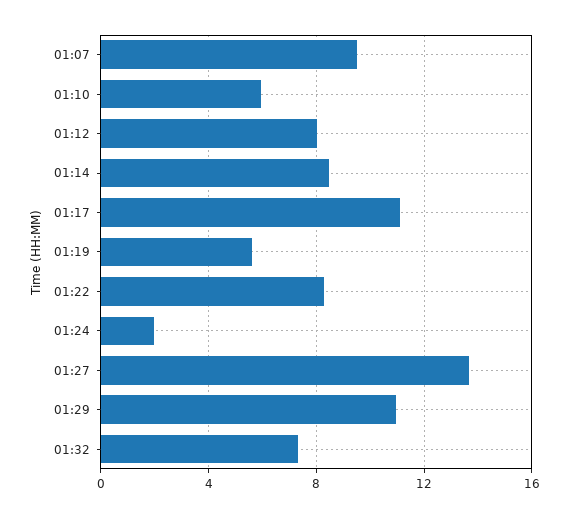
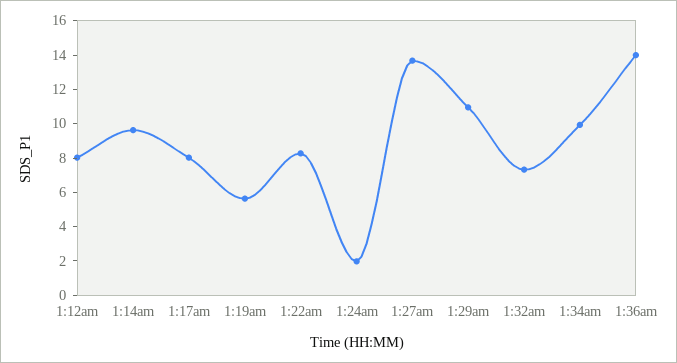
01:07: 9.5 -> none
01:10: 6 -> none
01:14: 8.5 -> 9.5
01:17: 11 -> 8
1:34am: none -> 10
1:36am: none -> 14

